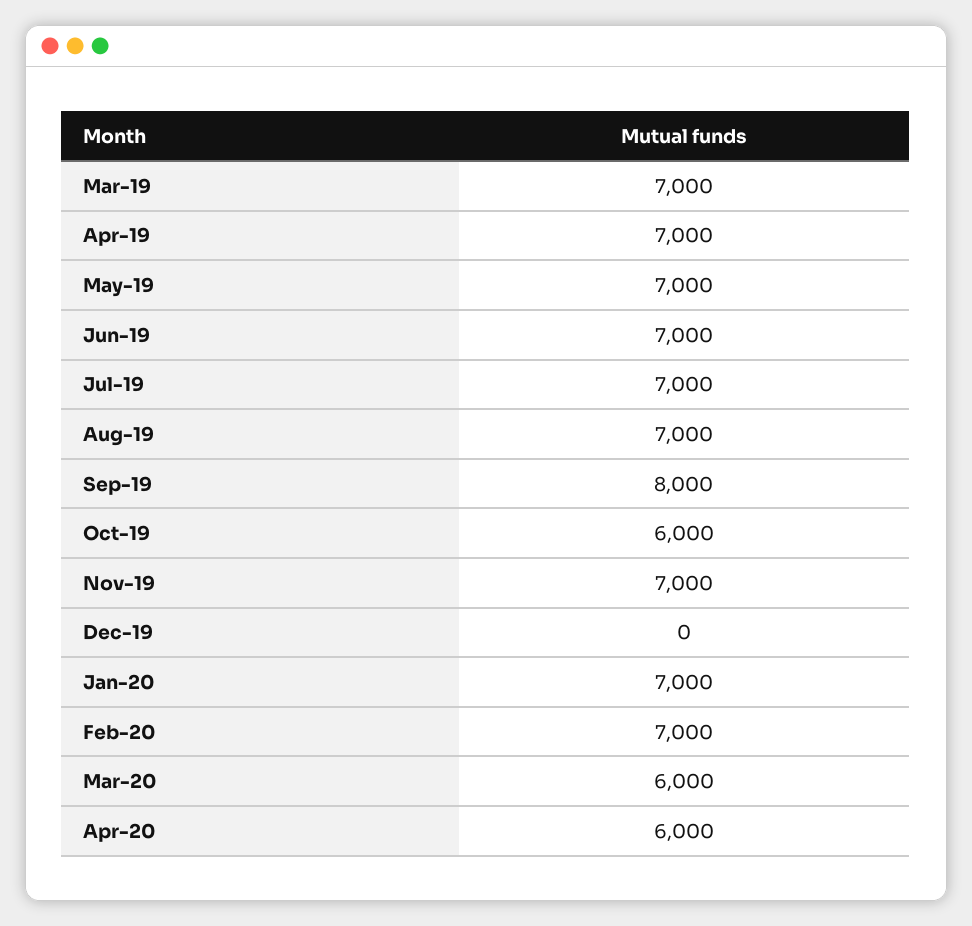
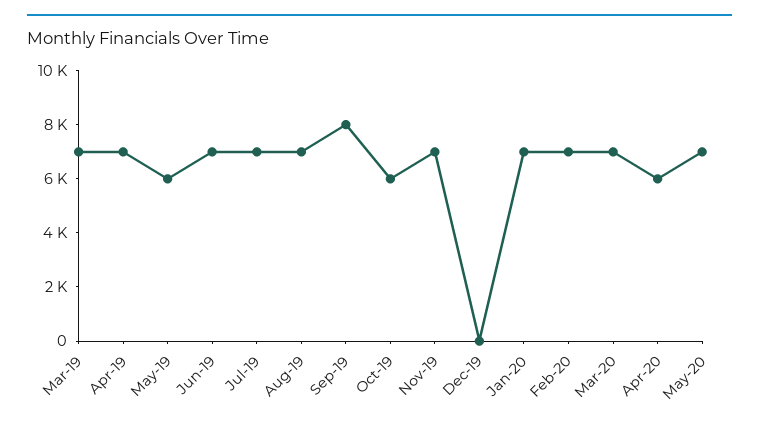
May-19: 7000 -> 6000
Mar-20: 6000 -> 7000
May-20: none -> 7000

